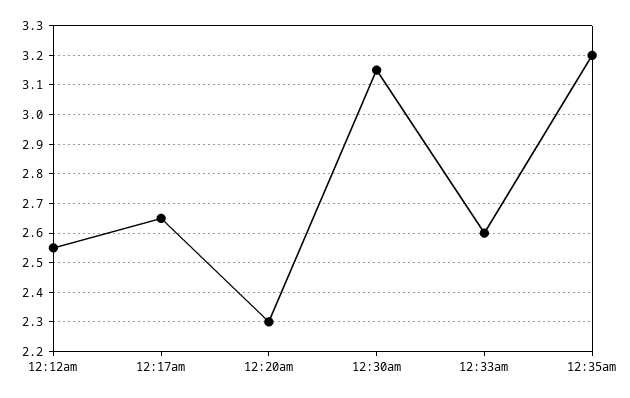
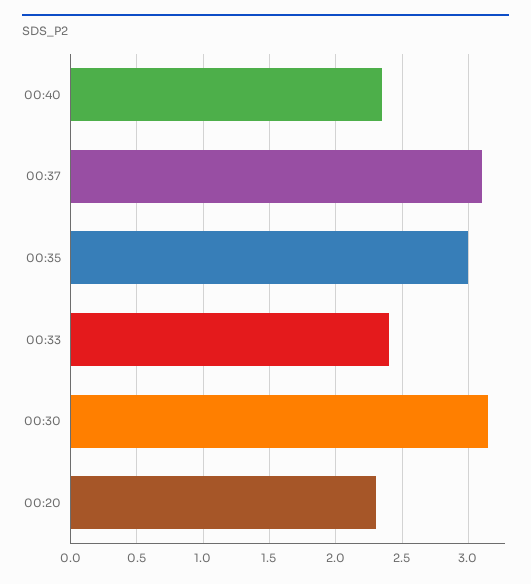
12:12am: 2.55 -> none
12:17am: 2.65 -> none
12:33am: 2.6 -> 2.4
12:35am: 3.2 -> 3
00:40: none -> 2.35
00:37: none -> 3.1

